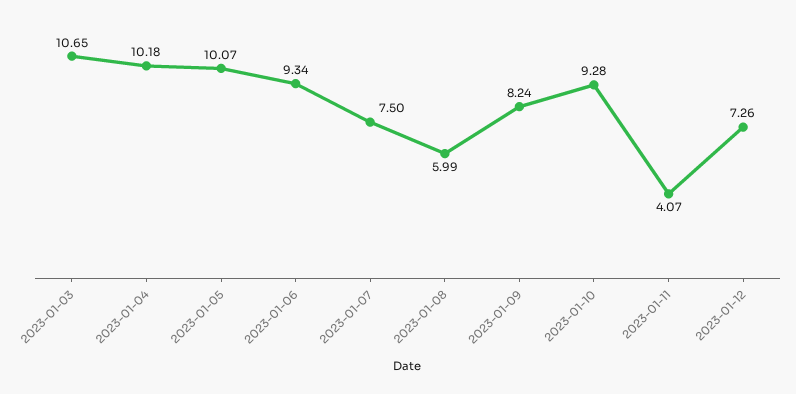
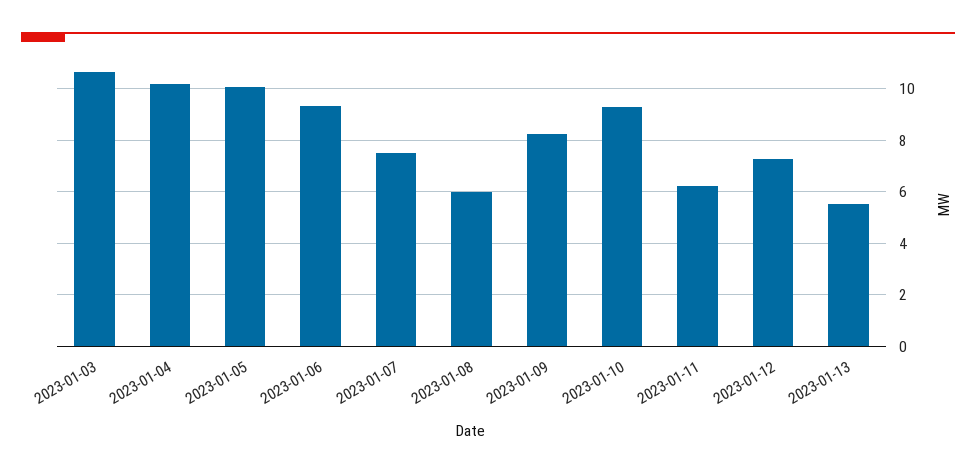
2023-01-11: 4.07 -> 6.25
2023-01-13: none -> 5.5

